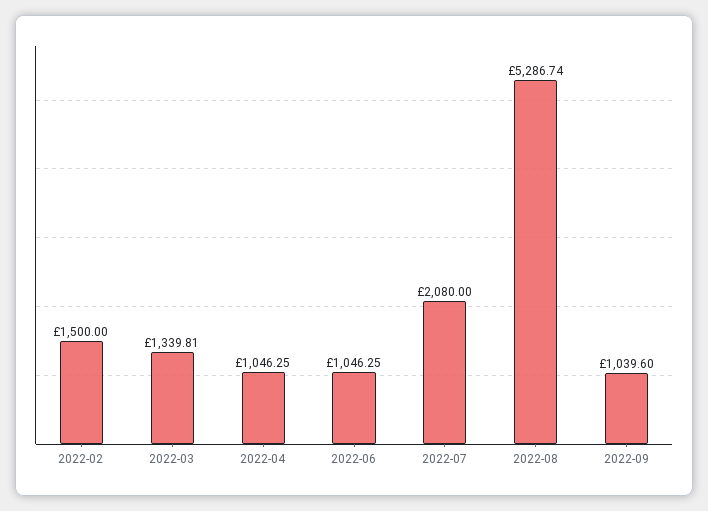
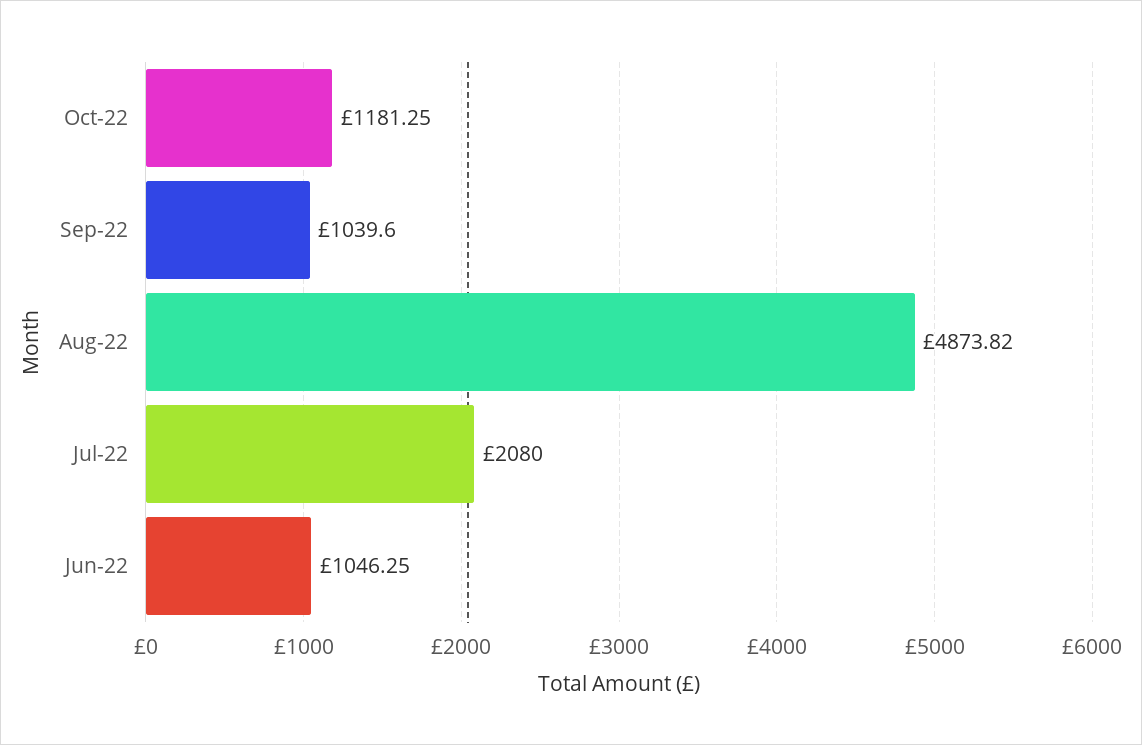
2022-02: 1500 -> none
2022-03: 1339.81 -> none
2022-04: 1046.25 -> none
2022-08: 5286.74 -> 4873.82
Oct-22: none -> 1181.25

